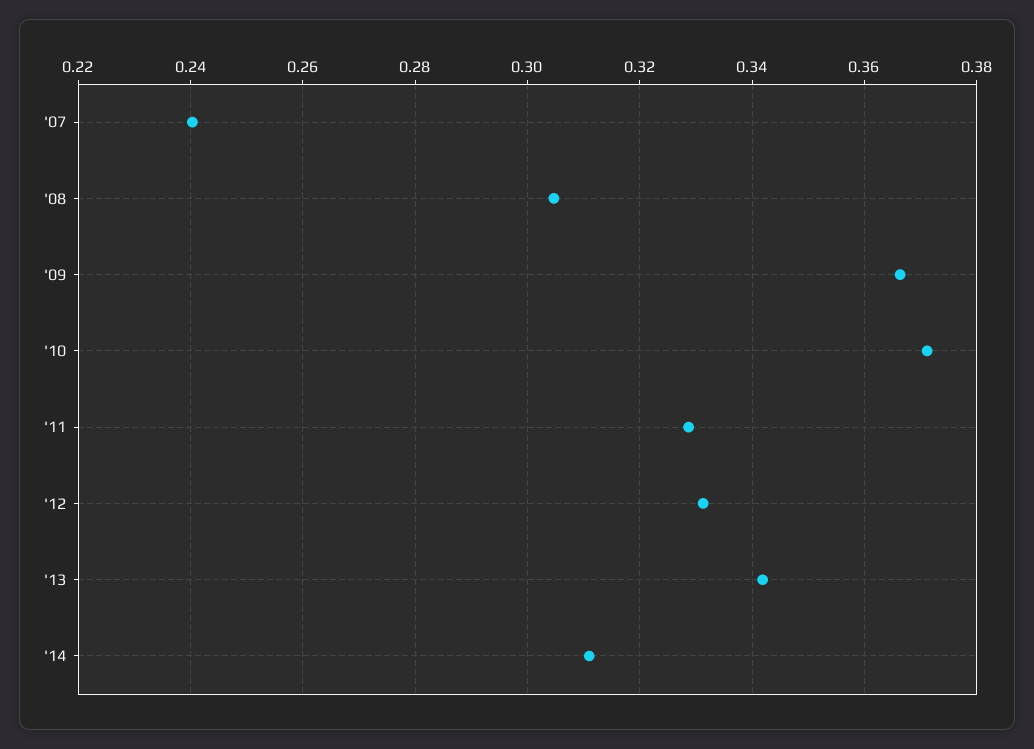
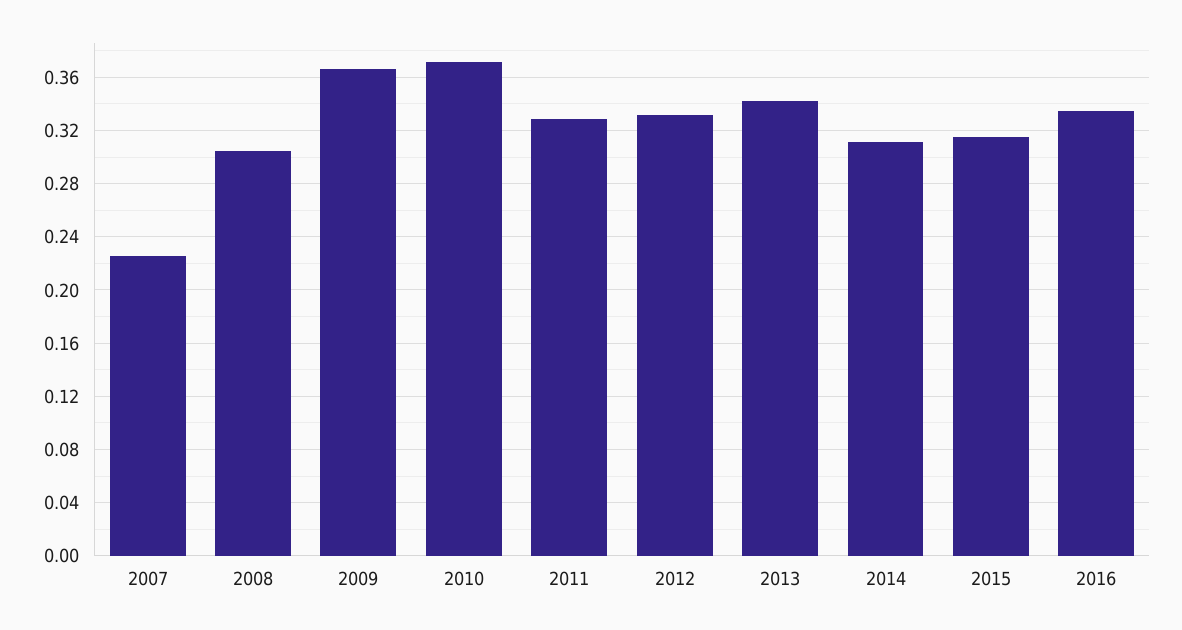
'07: 0.24 -> 0.225
2015: none -> 0.315
2016: none -> 0.335

